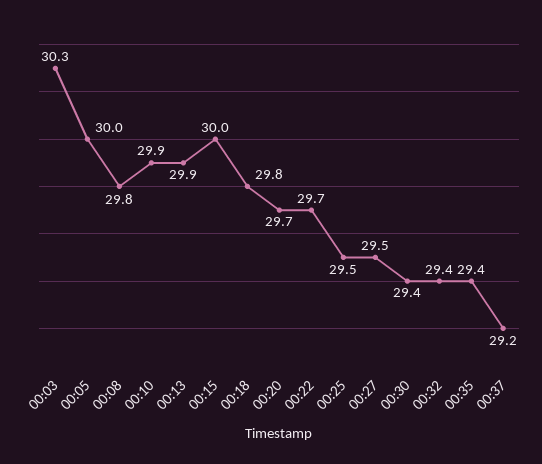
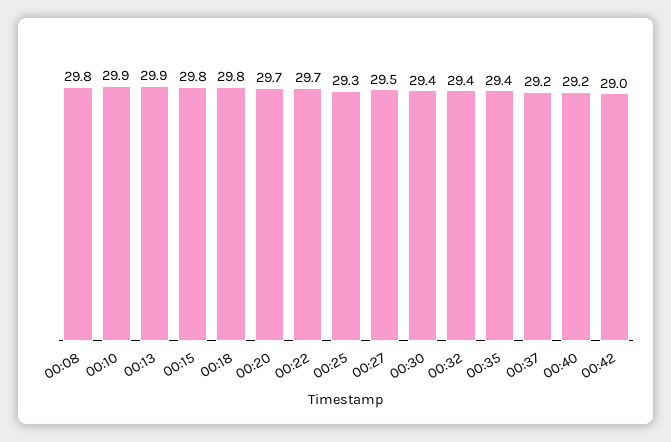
00:03: 30.3 -> none
00:05: 30 -> none
00:15: 30 -> 29.8
00:25: 29.5 -> 29.3
00:40: none -> 29.2
00:42: none -> 29

